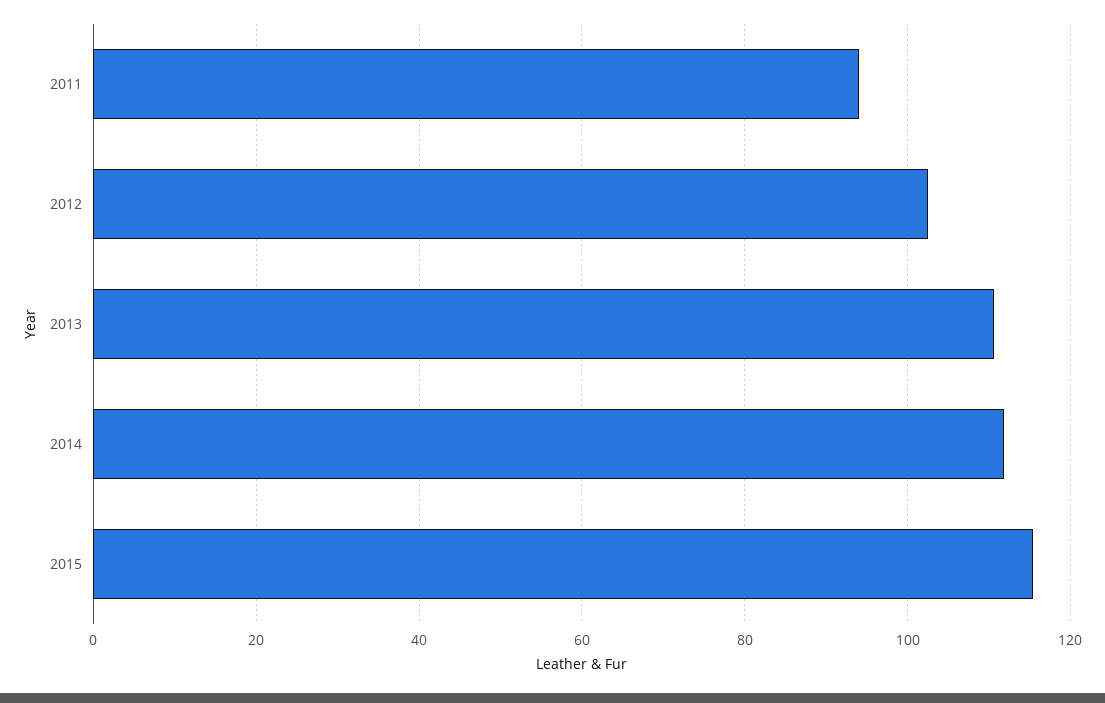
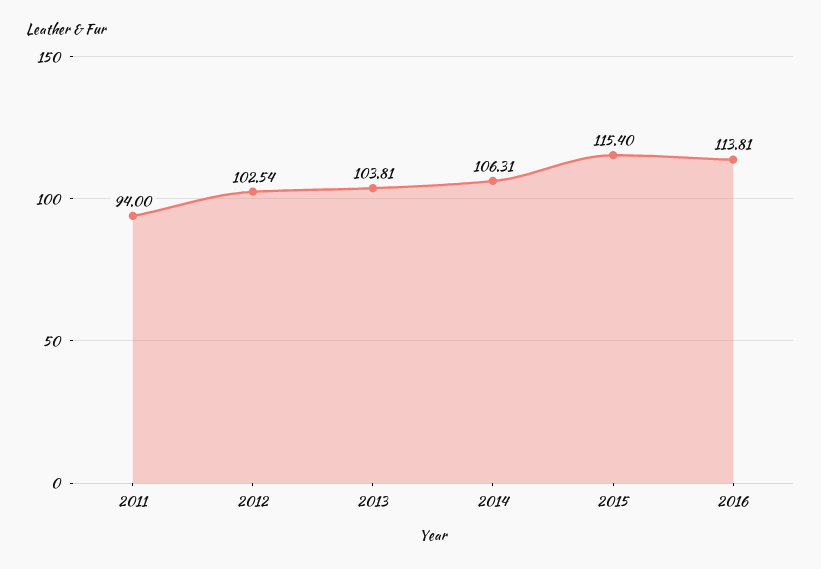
2013: 110 -> 103.81
2014: 112 -> 106.31
2016: none -> 113.81

